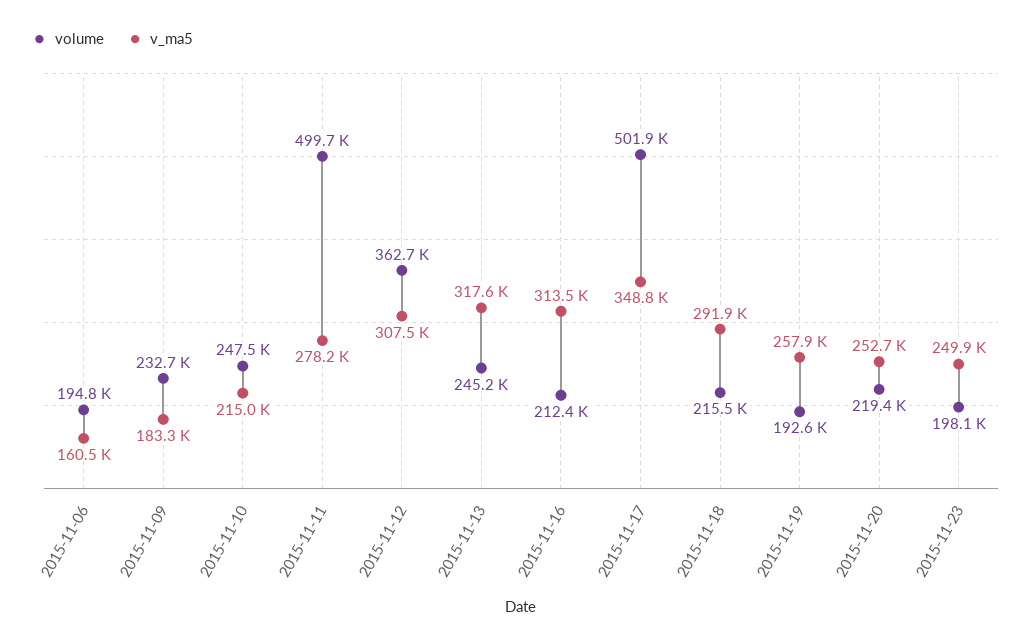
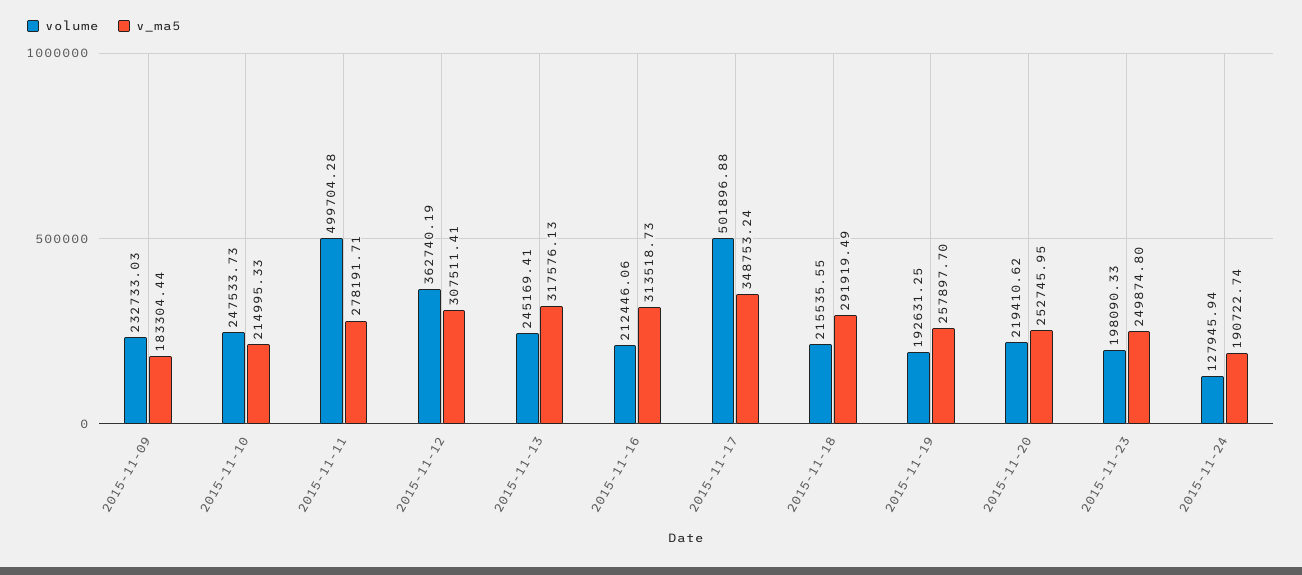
volume, 2015-11-06: 194800 -> none
v_ma5, 2015-11-06: 160500 -> none
volume, 2015-11-24: none -> 127945.94
v_ma5, 2015-11-24: none -> 190722.74

